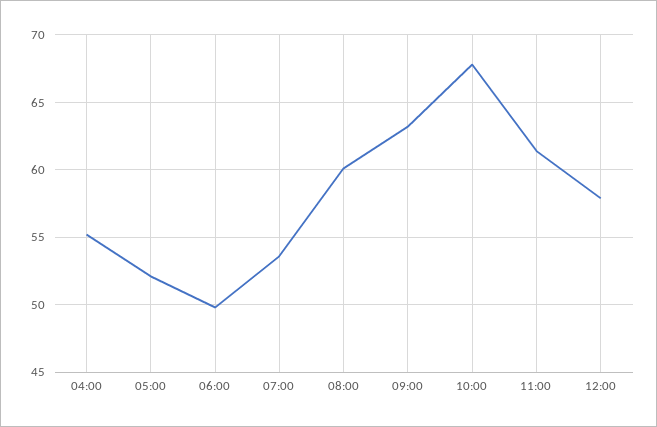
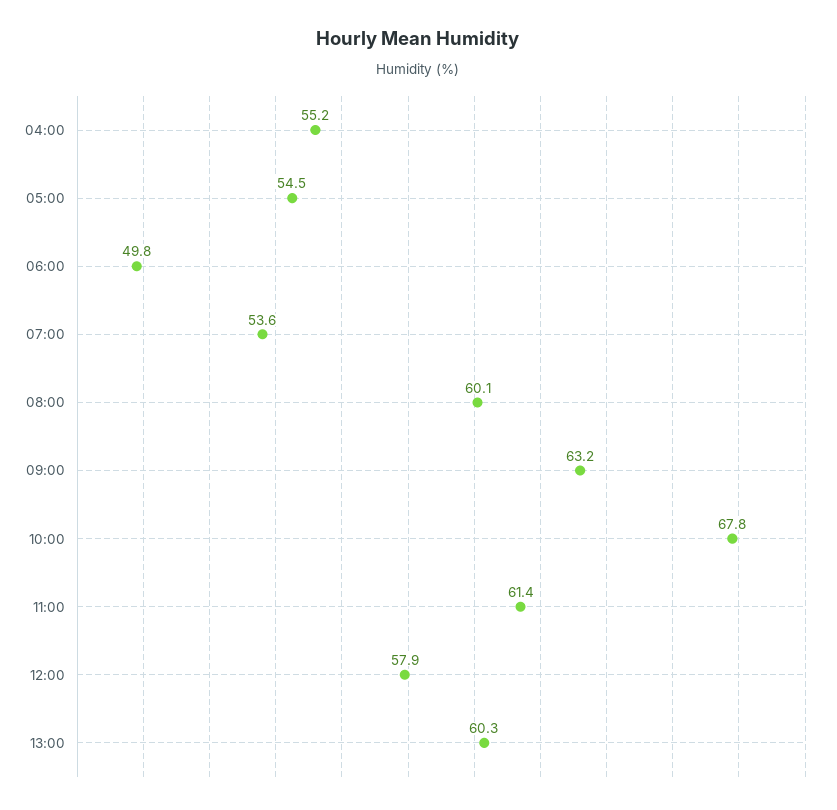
05:00: 52 -> 54.5
13:00: none -> 60.3

